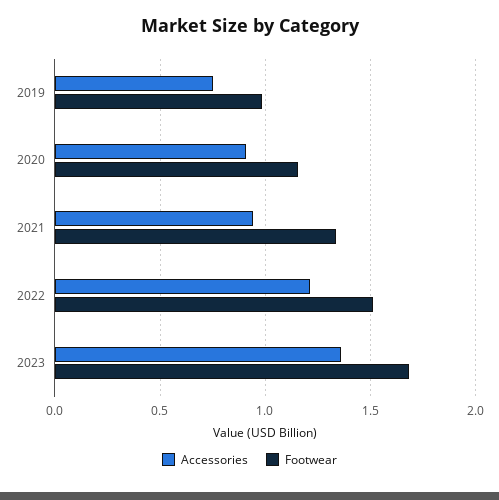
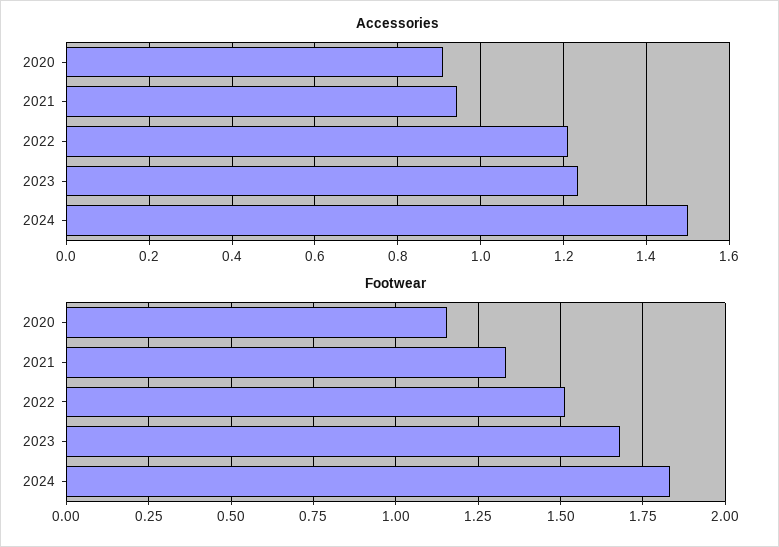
Accessories, 2019: 0.75 -> none
Footwear, 2019: 1 -> none
Accessories, 2023: 1.35 -> 1.24
Accessories, 2024: none -> 1.5
Footwear, 2024: none -> 1.825

